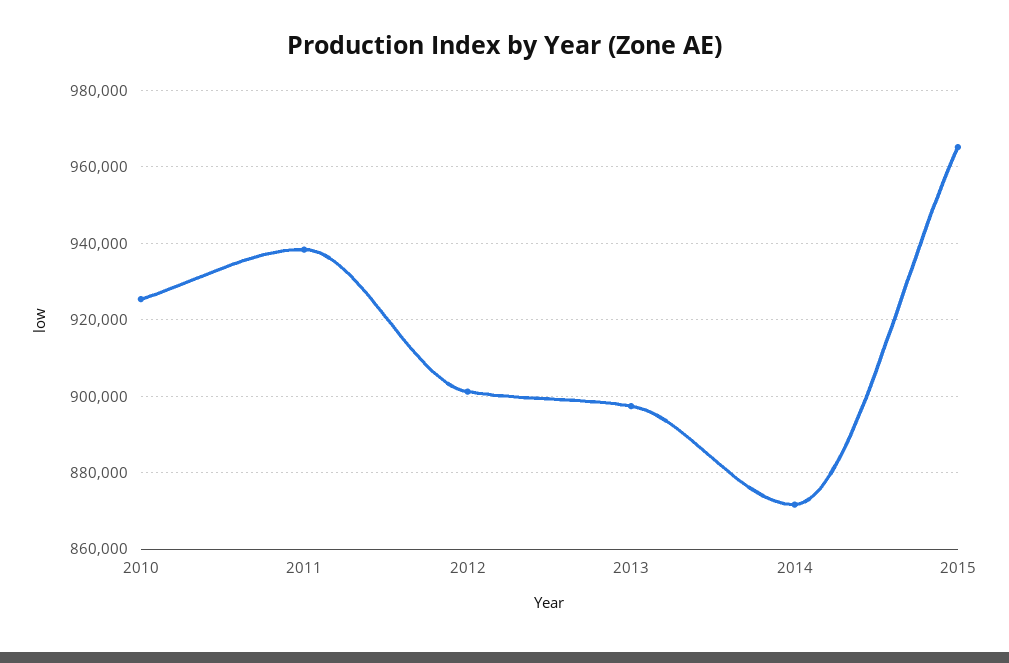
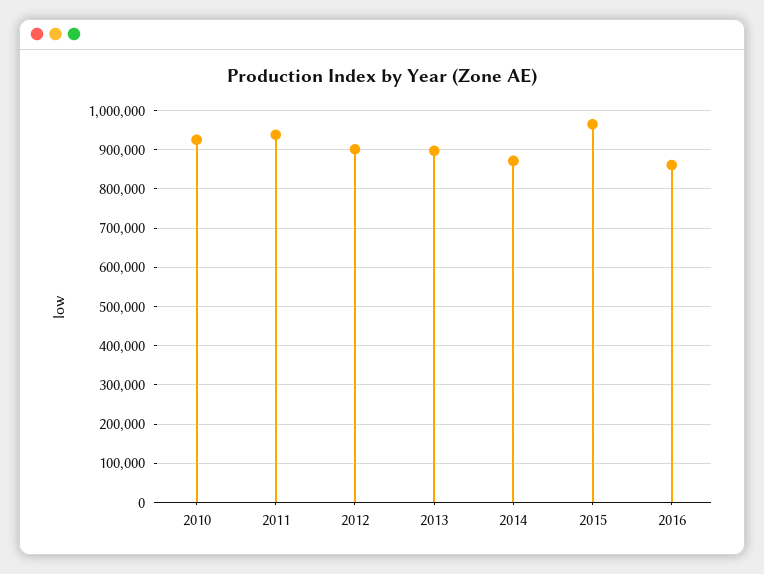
2016: none -> 860000

